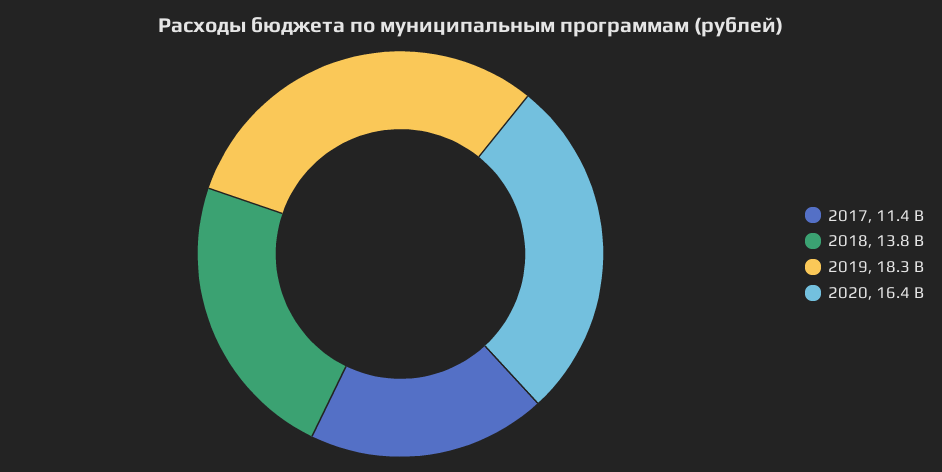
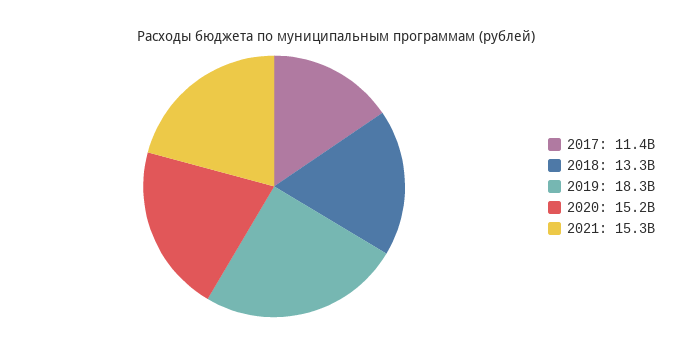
2018: 13800000000 -> 13300000000
2020: 16400000000 -> 15200000000
2021: none -> 15300000000

